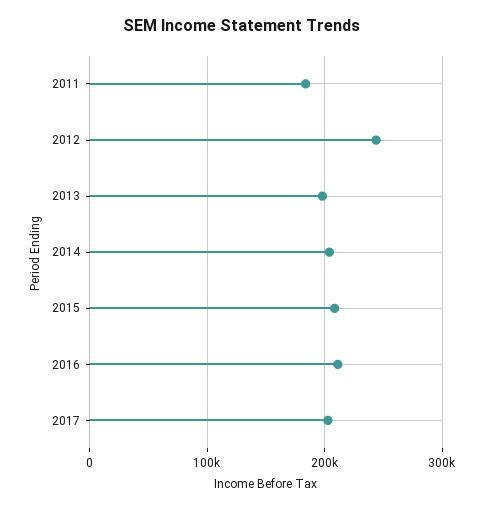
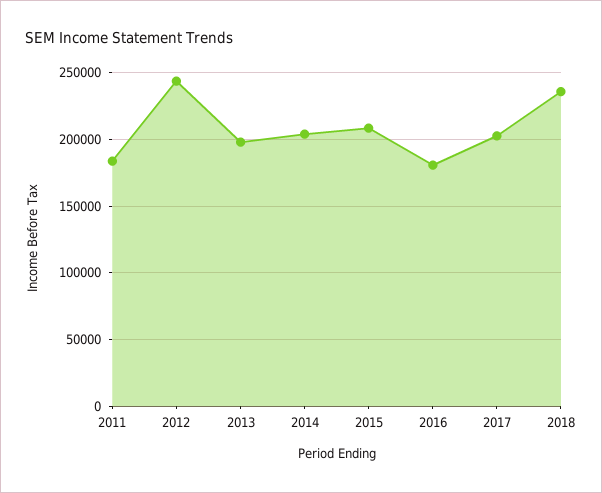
2016: 210000 -> 180000
2018: none -> 235000

